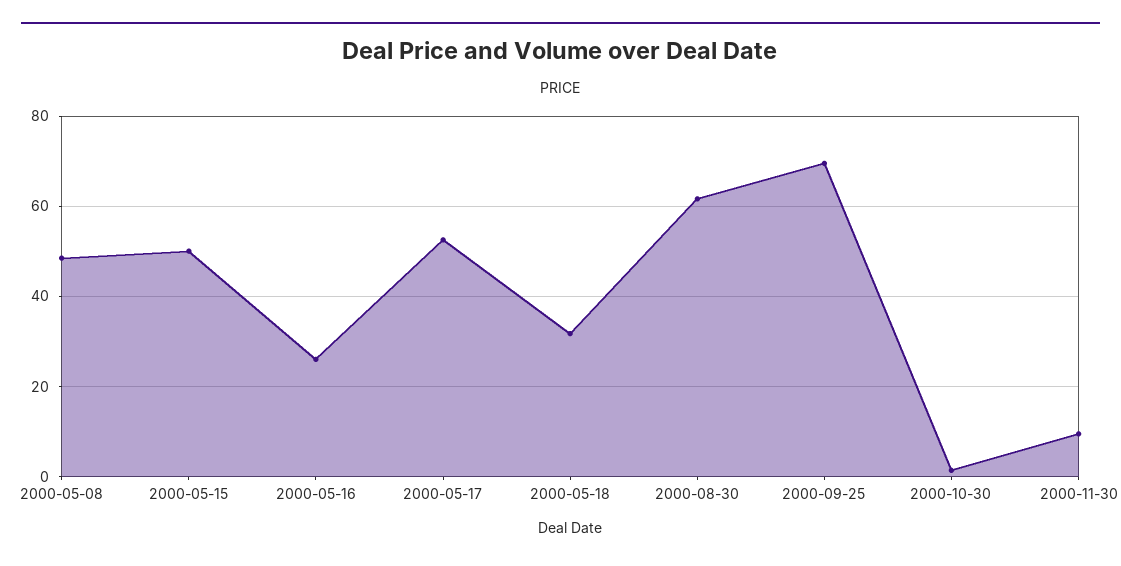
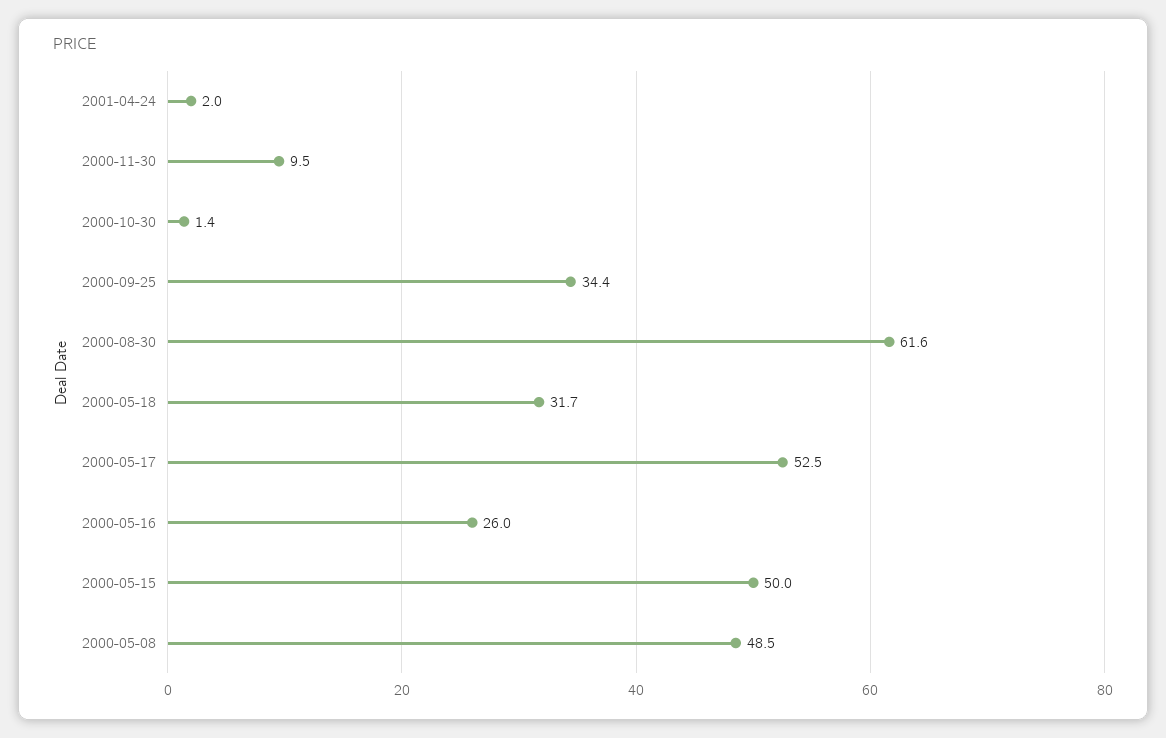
2000-09-25: 70 -> 34.4
2001-04-24: none -> 2

